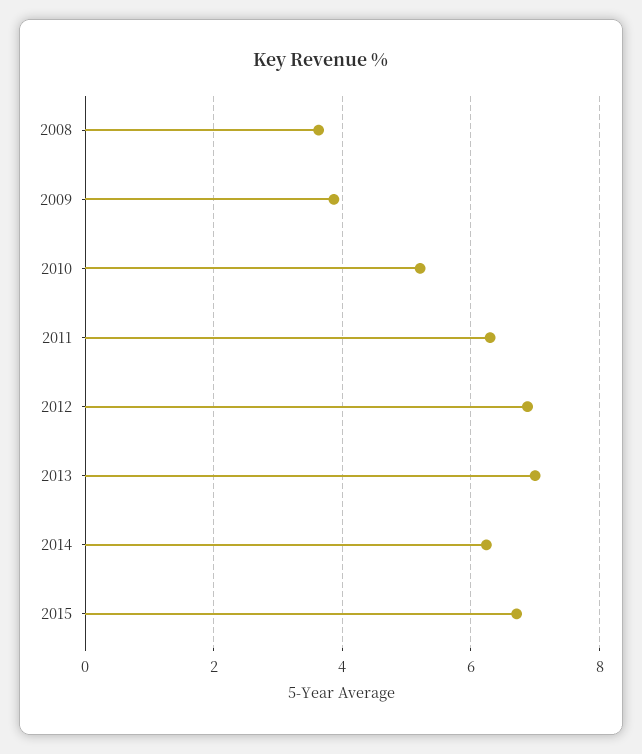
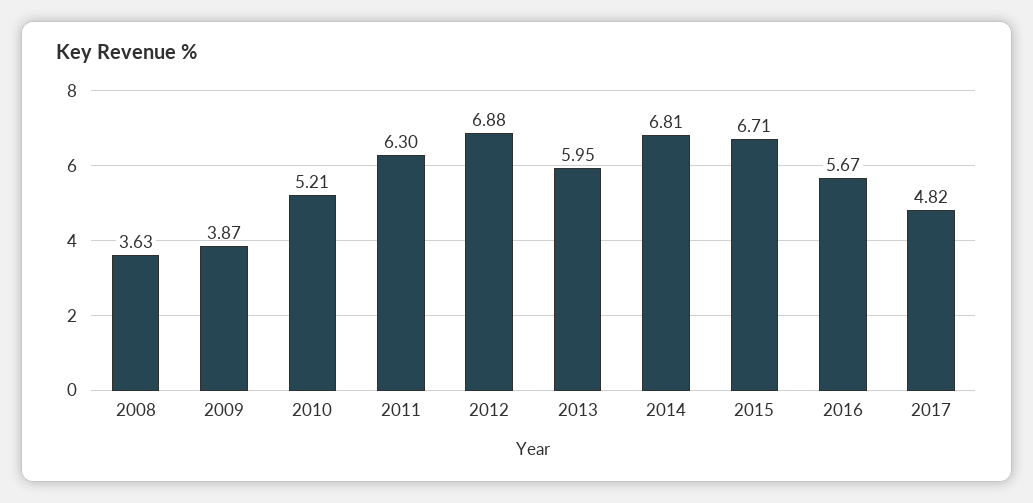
2013: 7 -> 5.95
2014: 6.2 -> 6.81
2016: none -> 5.67
2017: none -> 4.82

